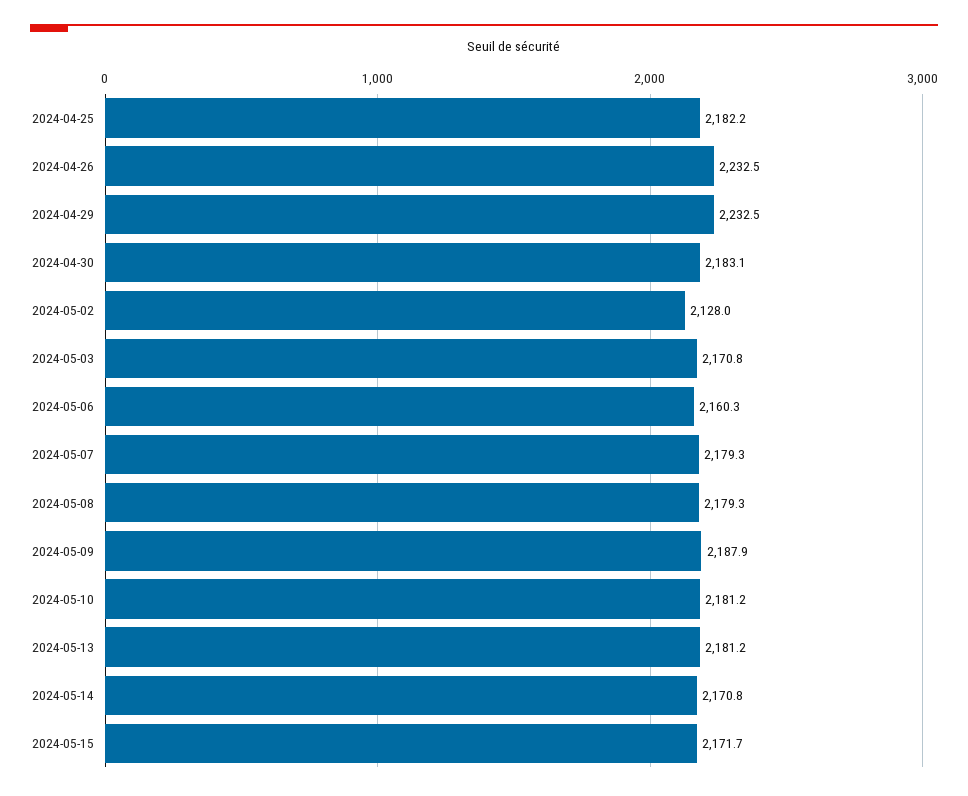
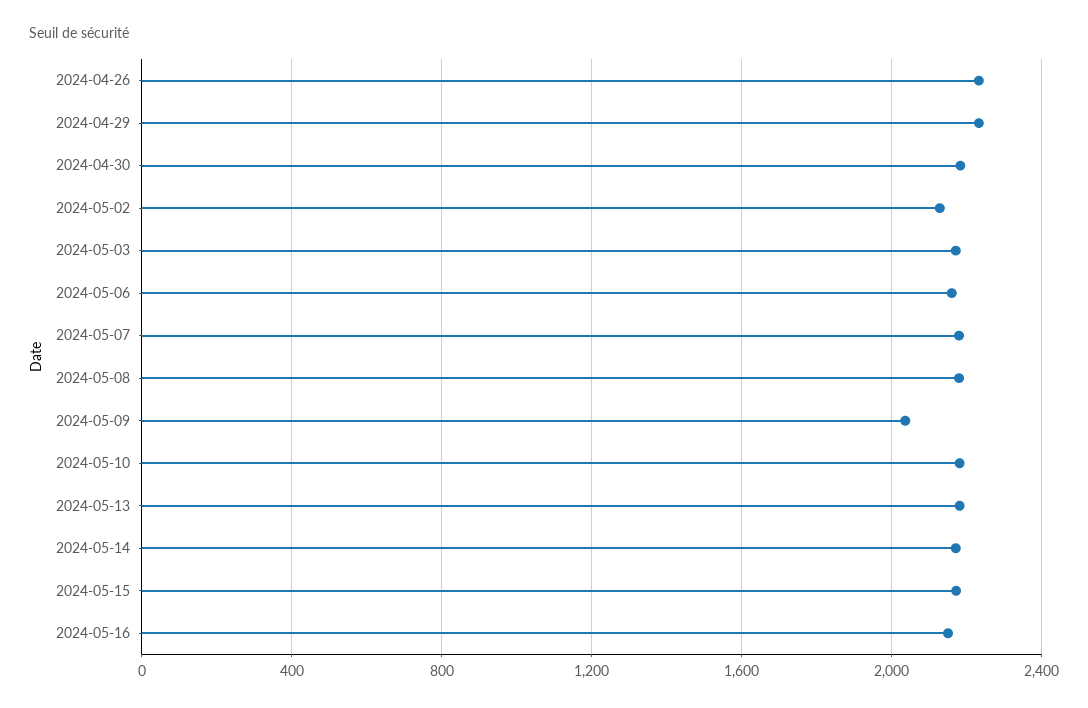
2024-04-25: 2182.2 -> none
2024-05-09: 2187.9 -> 2050
2024-05-16: none -> 2150

